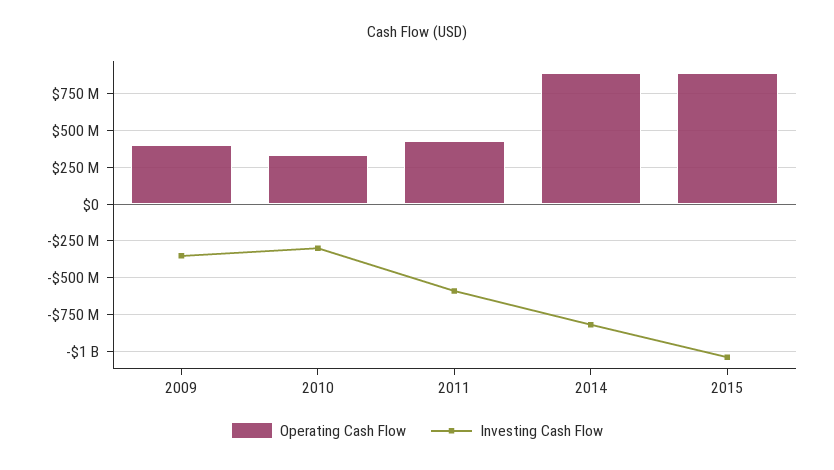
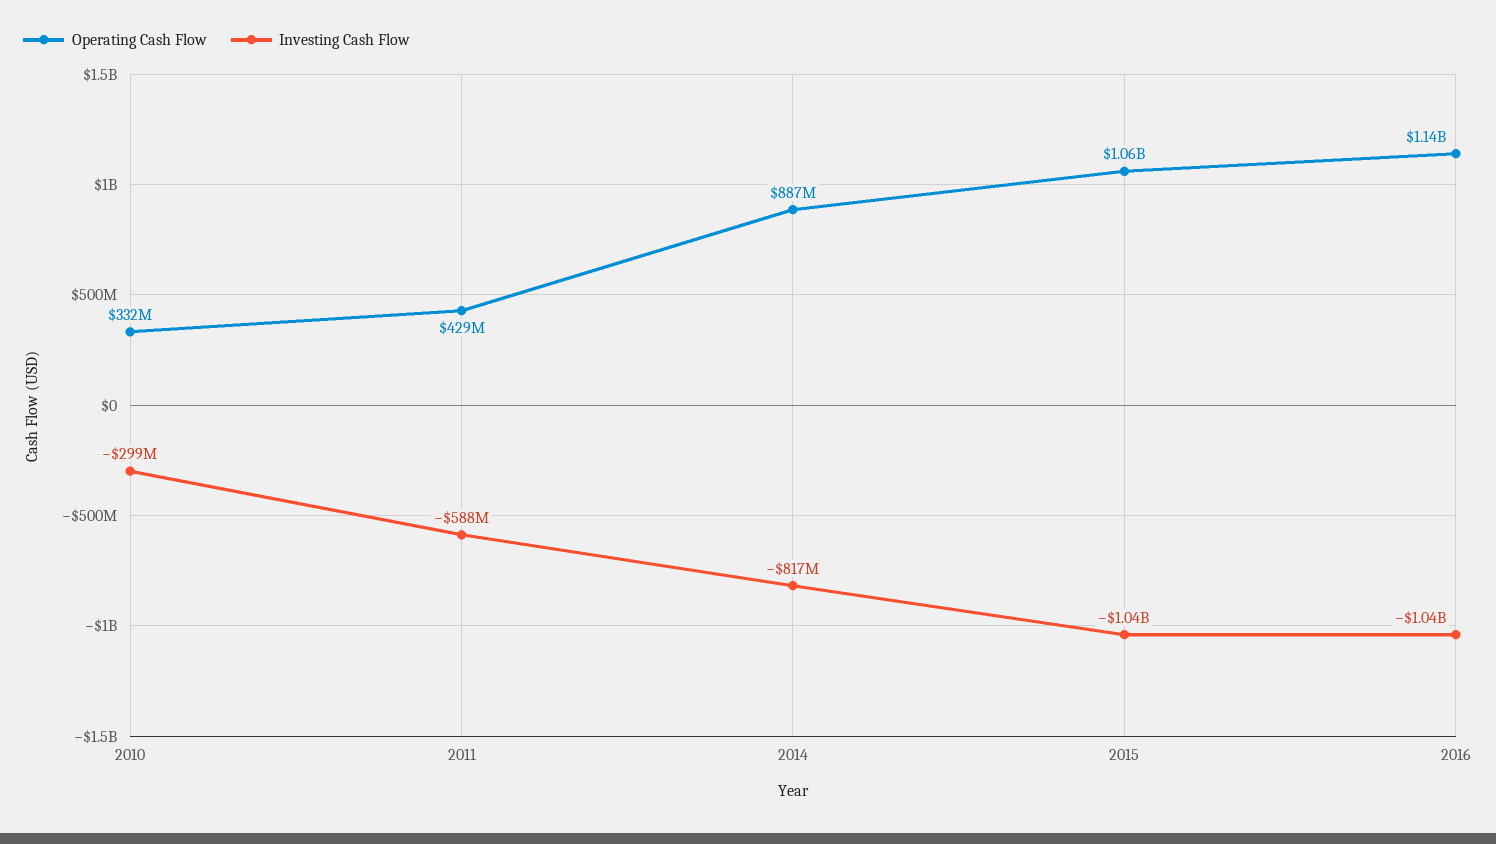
Operating Cash Flow, 2009: 400000000 -> none
Investing Cash Flow, 2009: -350000000 -> none
Operating Cash Flow, 2015: 900000000 -> 1060000000
Operating Cash Flow, 2016: none -> 1140000000
Investing Cash Flow, 2016: none -> -1040000000

